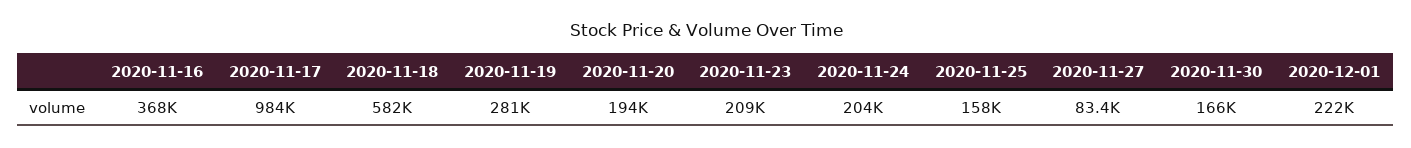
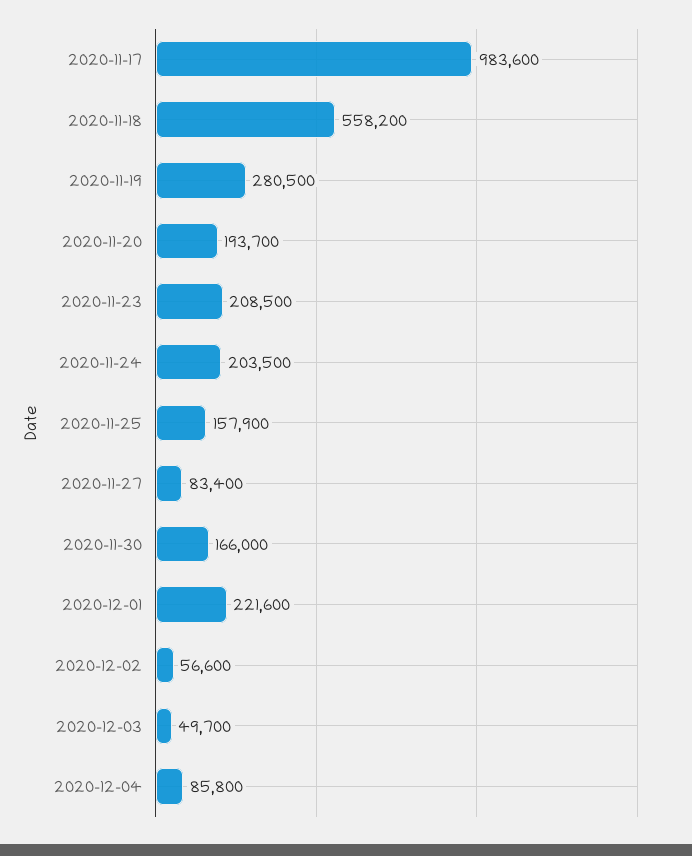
2020-11-16: 368000 -> none
2020-11-18: 582000 -> 558200
2020-12-02: none -> 56600
2020-12-03: none -> 49700
2020-12-04: none -> 85800

